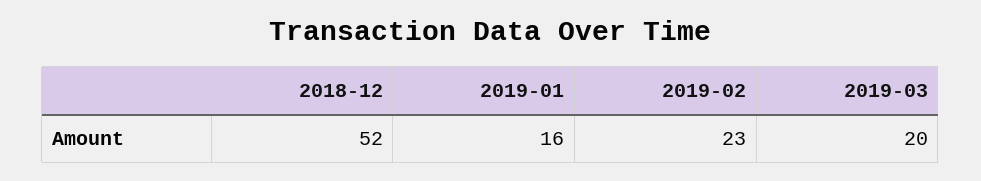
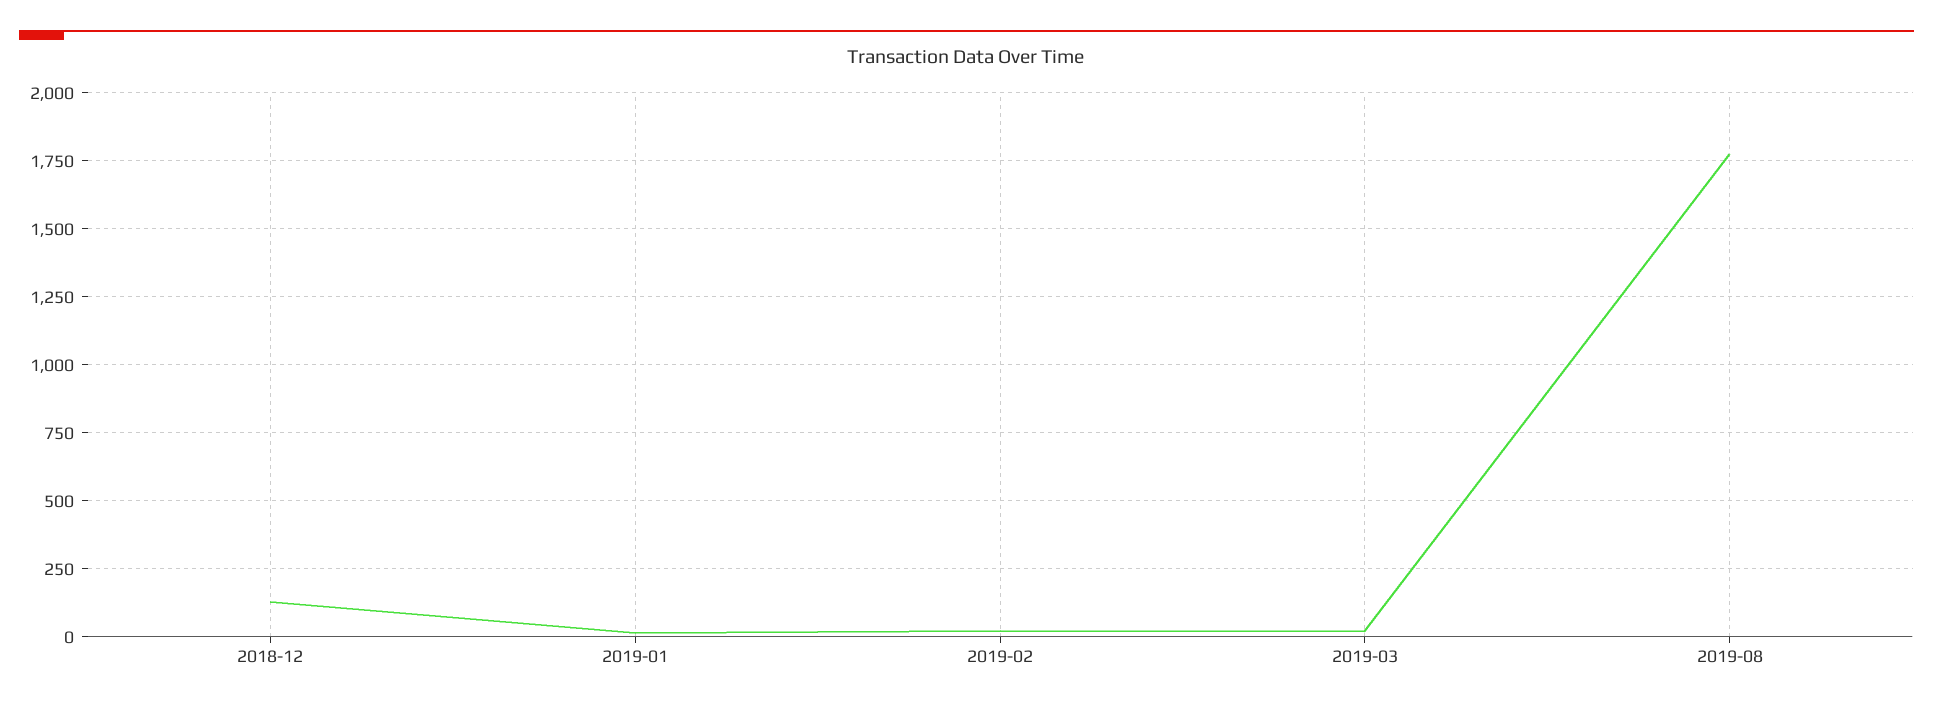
2018-12: 52 -> 125
2019-08: none -> 1775

